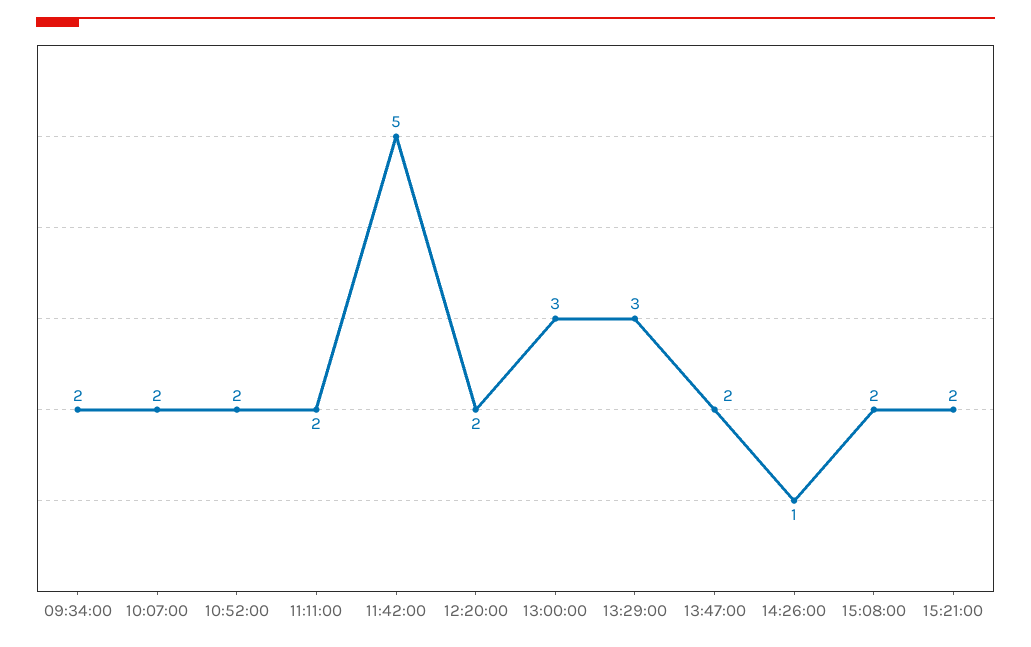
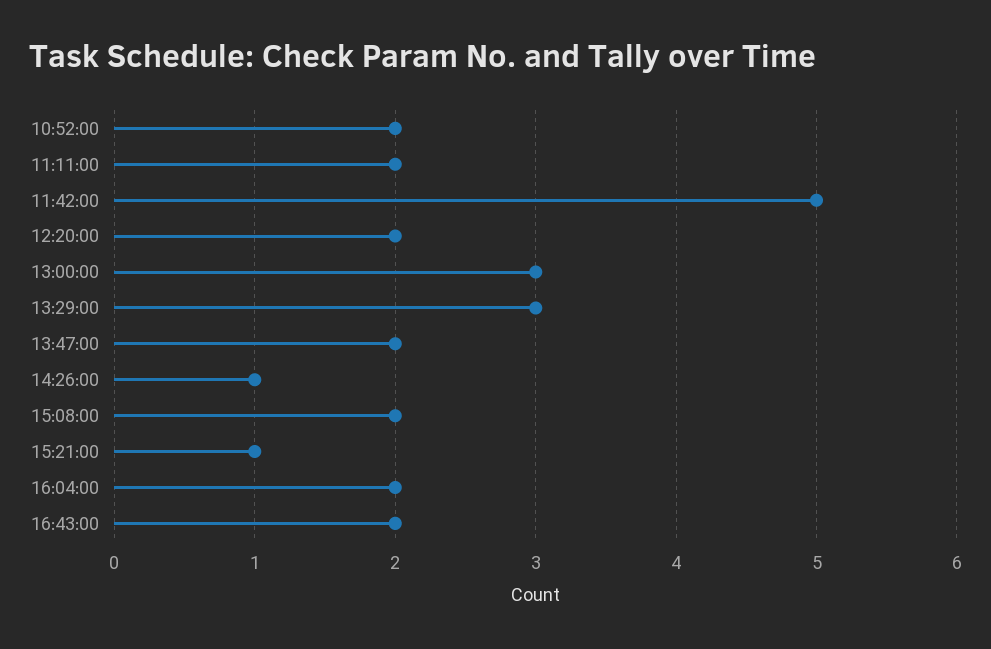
09:34:00: 2 -> none
10:07:00: 2 -> none
15:21:00: 2 -> 1
16:04:00: none -> 2
16:43:00: none -> 2

